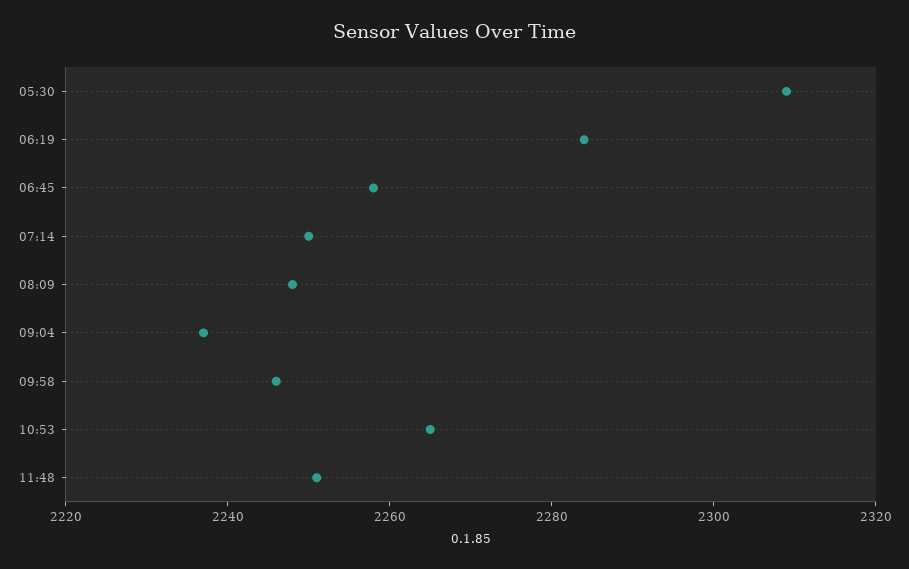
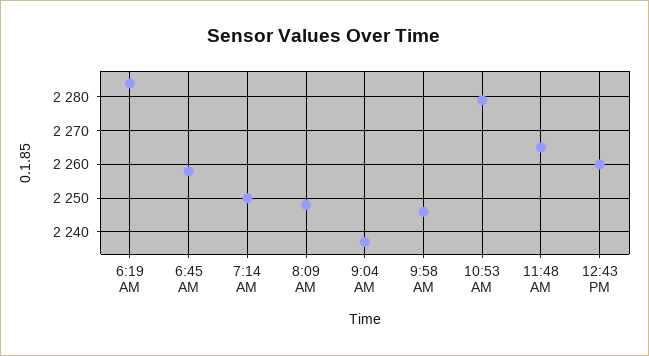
05:30: 2310 -> none
10:53: 2265 -> 2280
11:48: 2250 -> 2265
12:43 PM: none -> 2260

